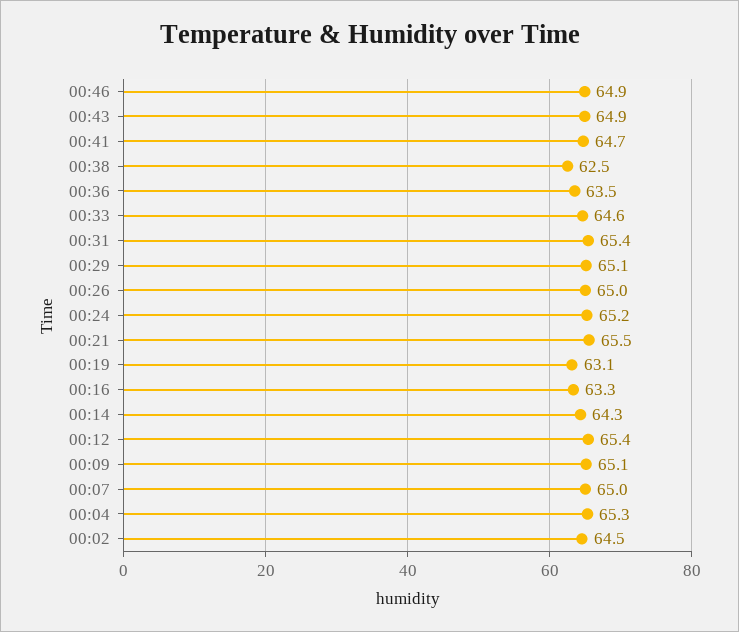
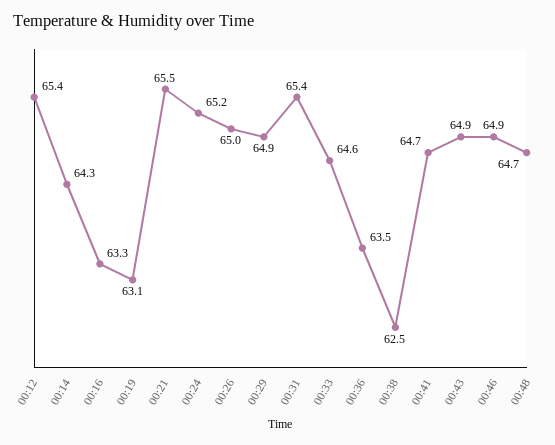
00:29: 65.1 -> 64.9
00:09: 65.1 -> none
00:07: 65 -> none
00:04: 65.3 -> none
00:02: 64.5 -> none
00:48: none -> 64.7

